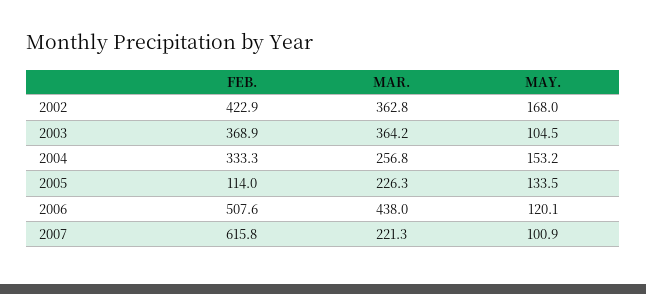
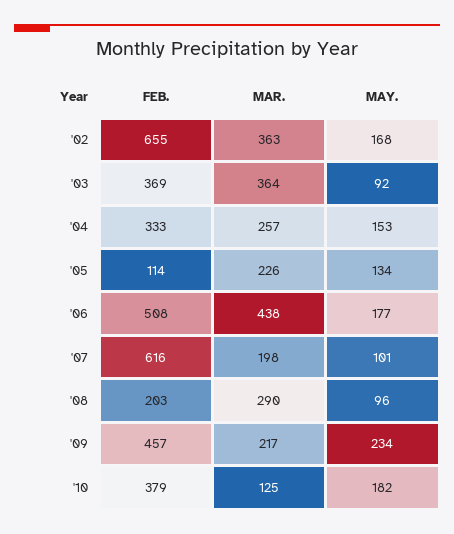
FEB., 2002: 422.9 -> 655
MAY., 2003: 104.5 -> 92
MAY., 2006: 120.1 -> 177
MAR., 2007: 221.3 -> 198
FEB., '08: none -> 203
MAR., '08: none -> 290
MAY., '08: none -> 96
FEB., '09: none -> 457
MAR., '09: none -> 217
MAY., '09: none -> 234
FEB., '10: none -> 379
MAR., '10: none -> 125
MAY., '10: none -> 182

